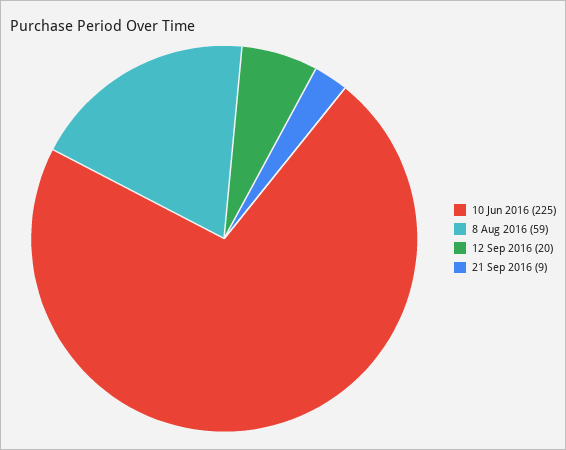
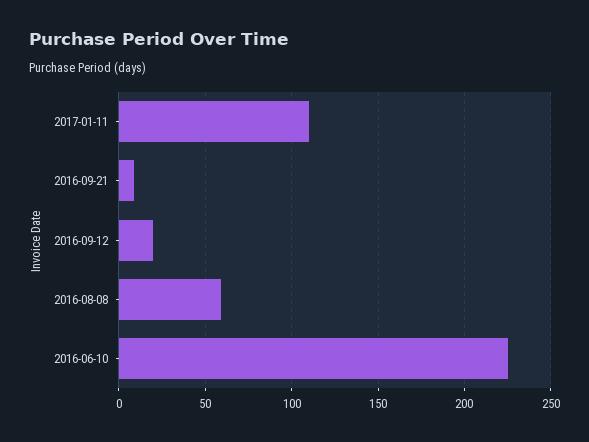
2017-01-11: none -> 110

